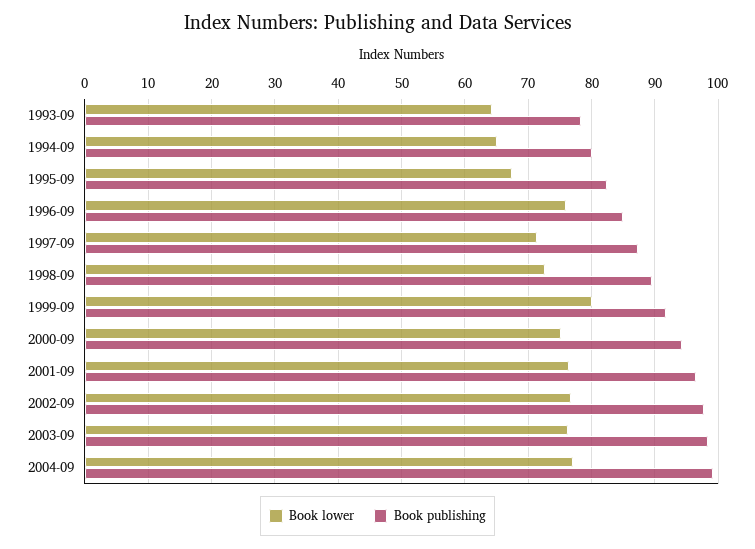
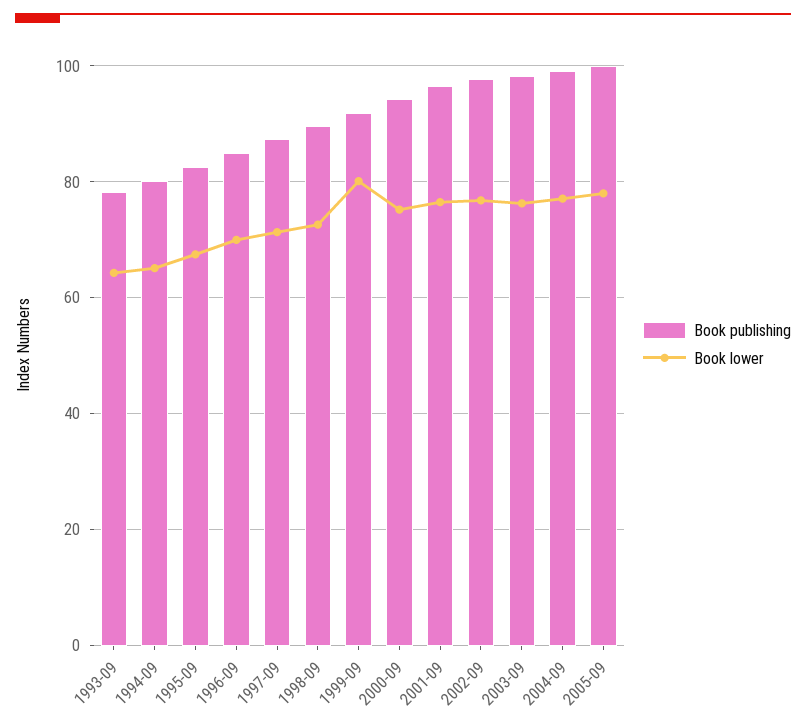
Book lower, 1996-09: 76 -> 70
Book publishing, 2005-09: none -> 100
Book lower, 2005-09: none -> 78

